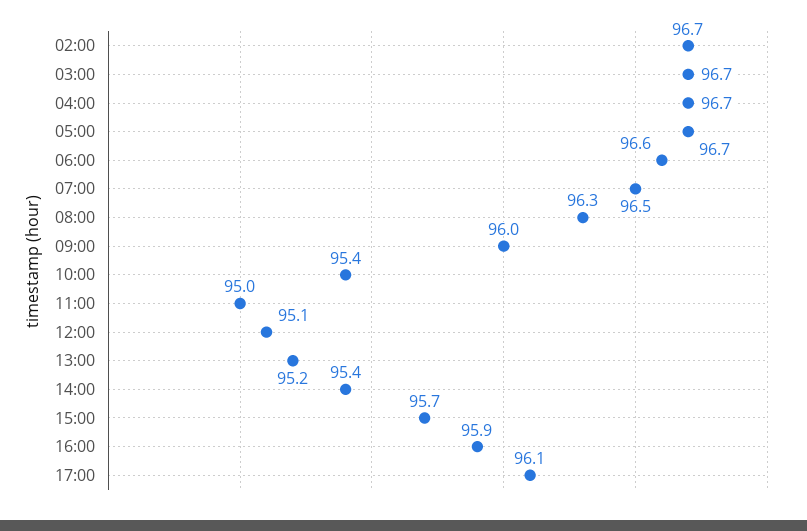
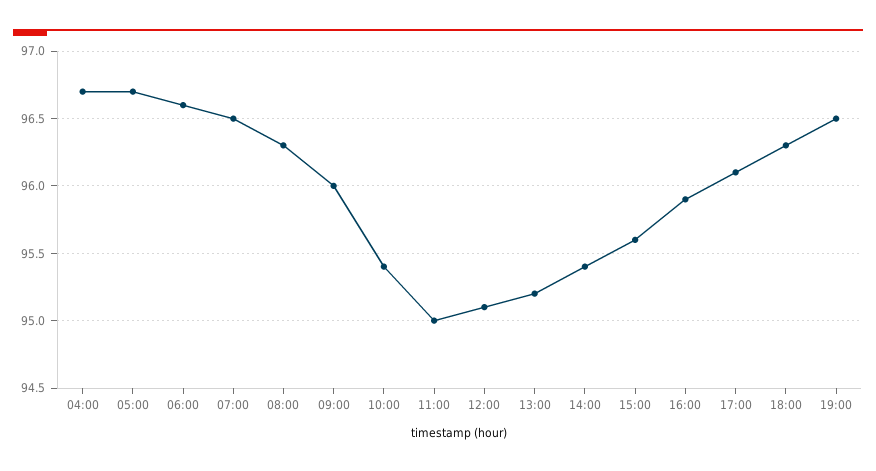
02:00: 96.7 -> none
03:00: 96.7 -> none
15:00: 95.7 -> 95.6
18:00: none -> 96.3
19:00: none -> 96.5

